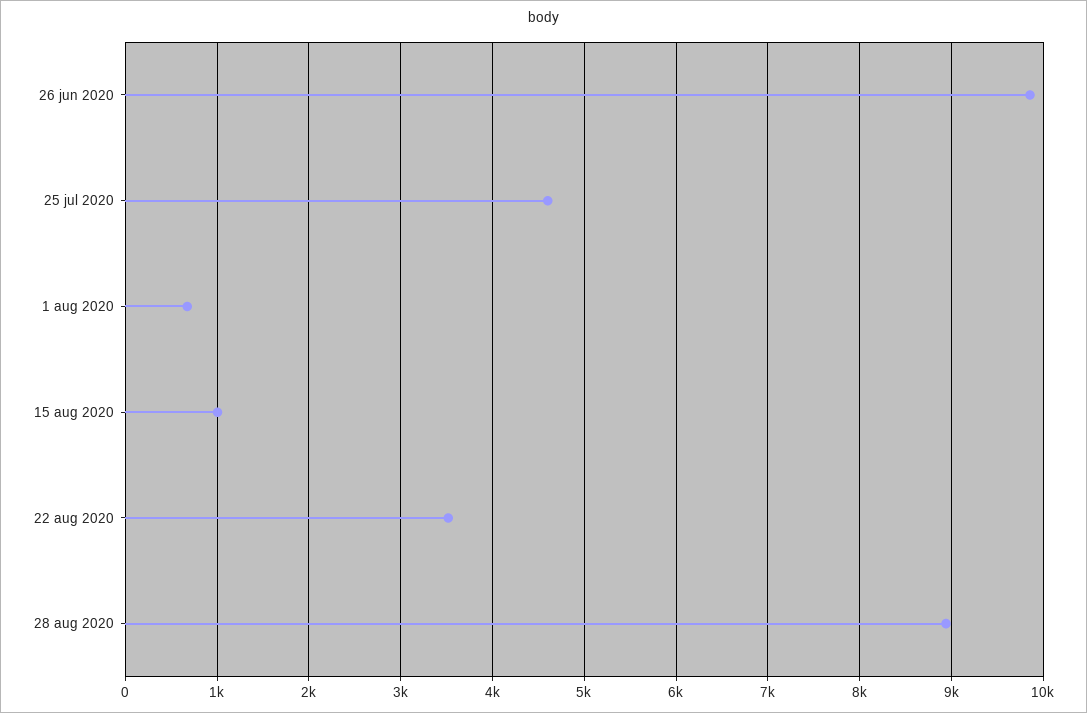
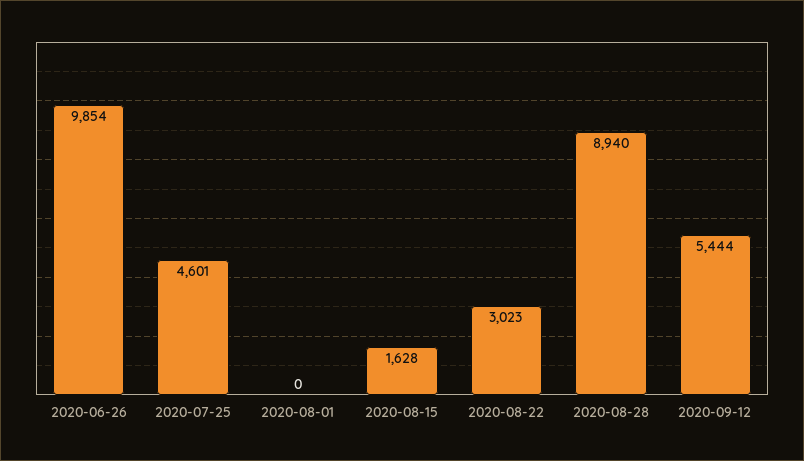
1 aug 2020: 700 -> 0
15 aug 2020: 1000 -> 1628
22 aug 2020: 3500 -> 3023
2020-09-12: none -> 5444

